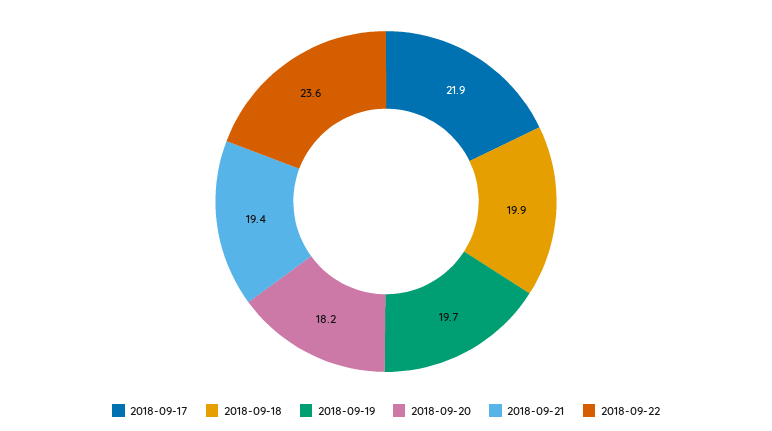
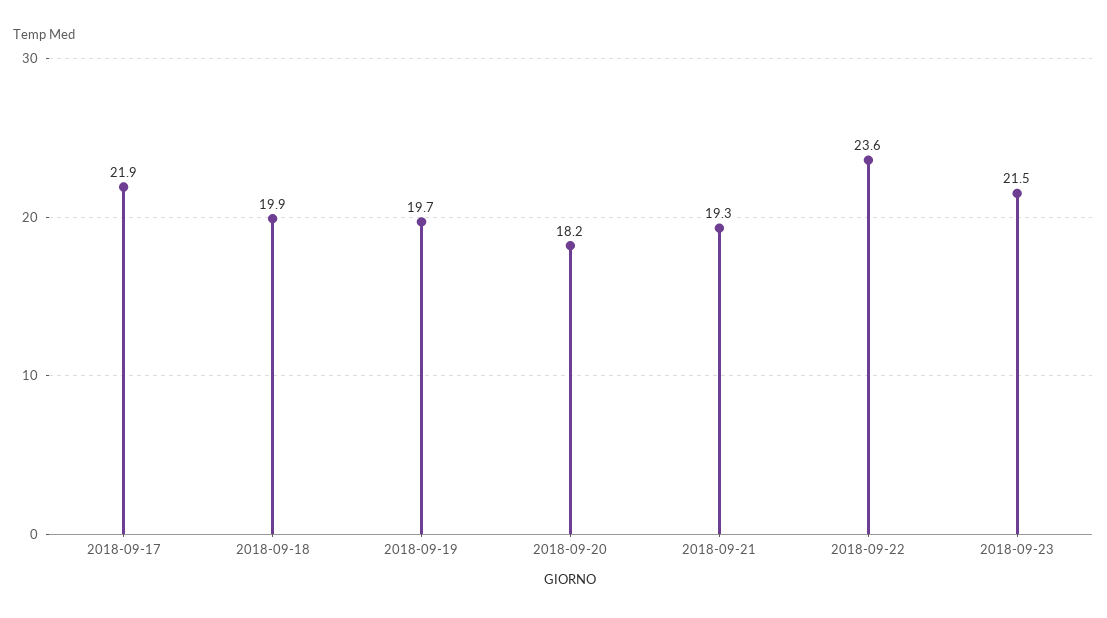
2018-09-21: 19.4 -> 19.3
2018-09-23: none -> 21.5

